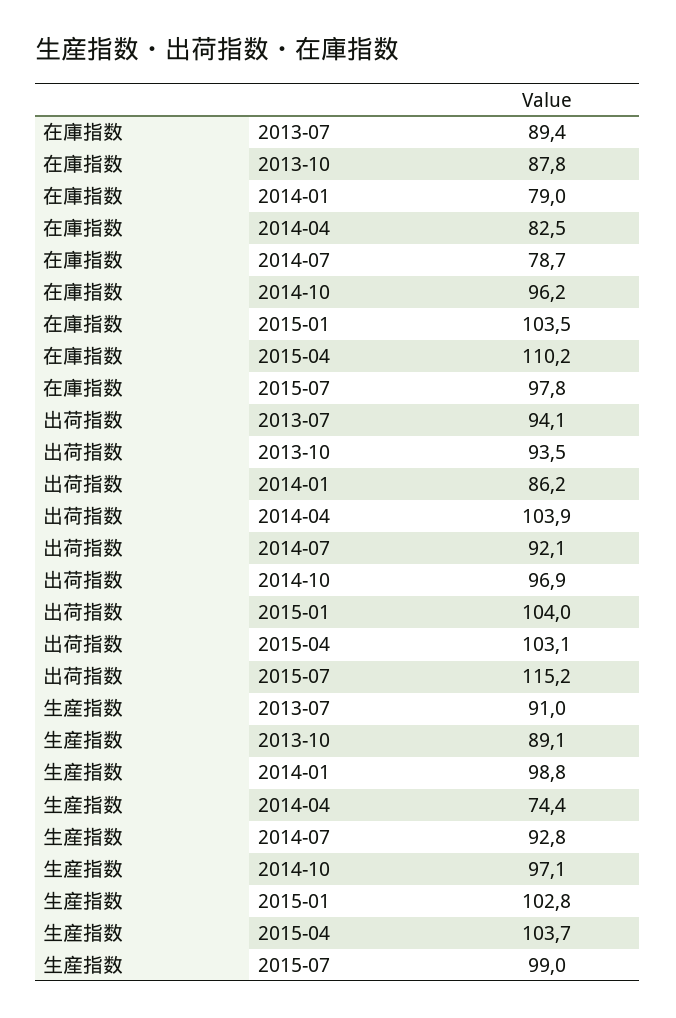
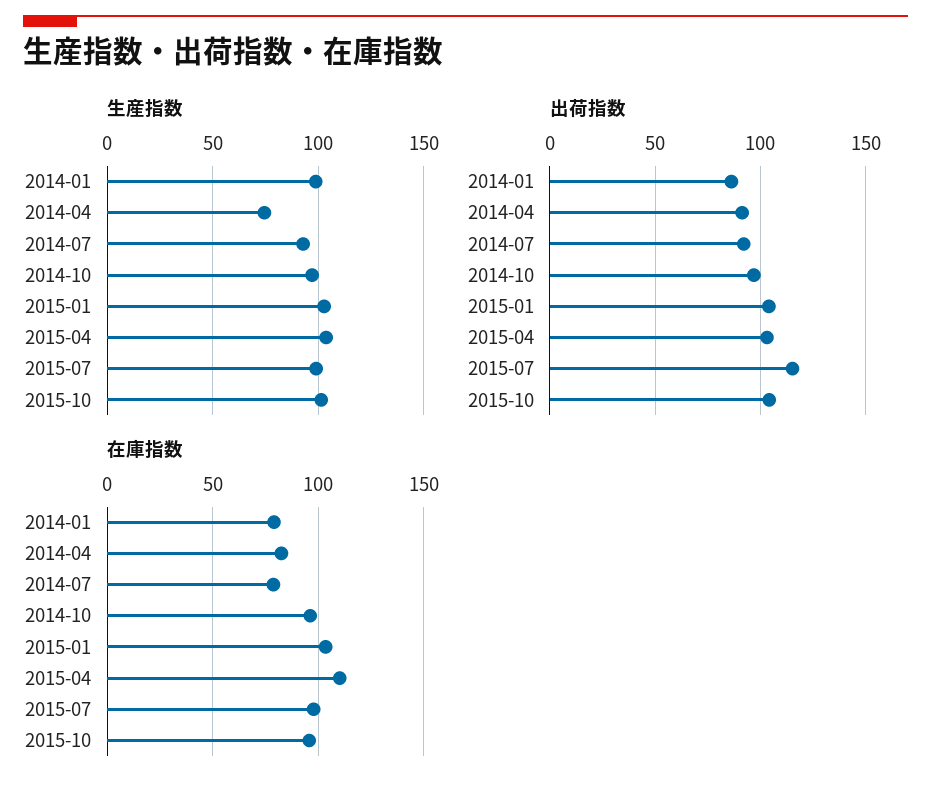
在庫指数, 2013-07: 89.4 -> none
在庫指数, 2013-10: 87.8 -> none
出荷指数, 2013-07: 94.1 -> none
出荷指数, 2013-10: 93.5 -> none
出荷指数, 2014-04: 103.9 -> 90
生産指数, 2013-07: 91 -> none
生産指数, 2013-10: 89.1 -> none
生産指数, 2015-10: none -> 100
出荷指数, 2015-10: none -> 105
在庫指数, 2015-10: none -> 95

